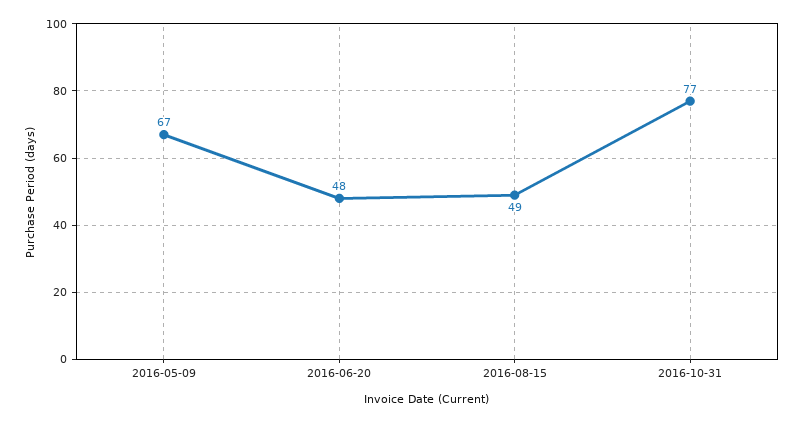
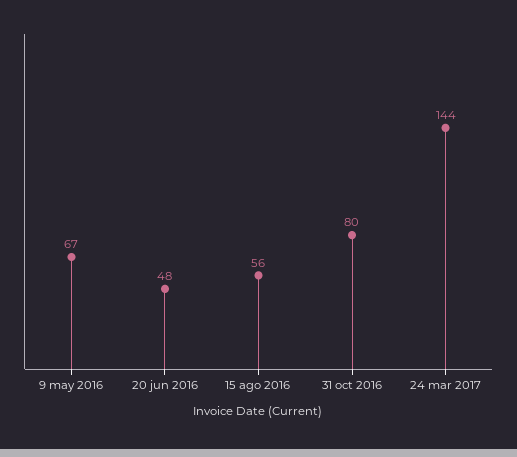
2016-08-15: 49 -> 56
2016-10-31: 77 -> 80
24 mar 2017: none -> 144

